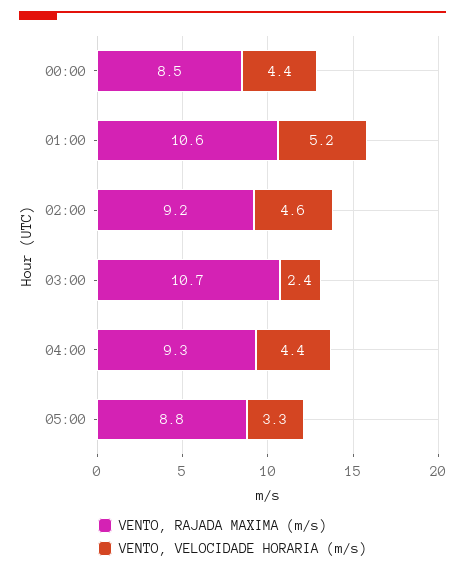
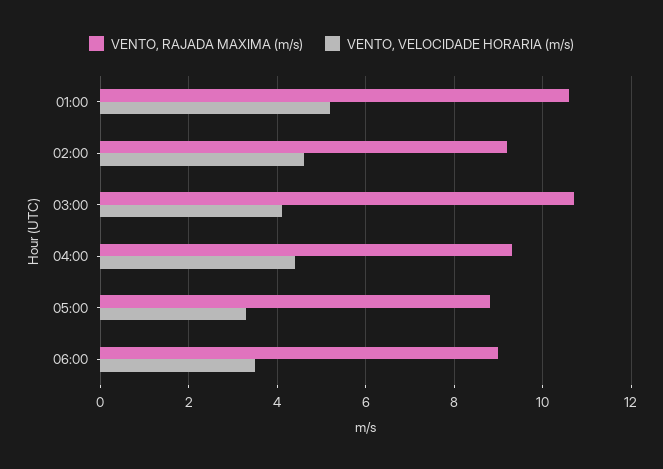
VENTO, RAJADA MAXIMA (m/s), 00:00: 8.5 -> none
VENTO, VELOCIDADE HORARIA (m/s), 00:00: 4.4 -> none
VENTO, VELOCIDADE HORARIA (m/s), 03:00: 2.4 -> 4
VENTO, RAJADA MAXIMA (m/s), 06:00: none -> 9
VENTO, VELOCIDADE HORARIA (m/s), 06:00: none -> 3.5

